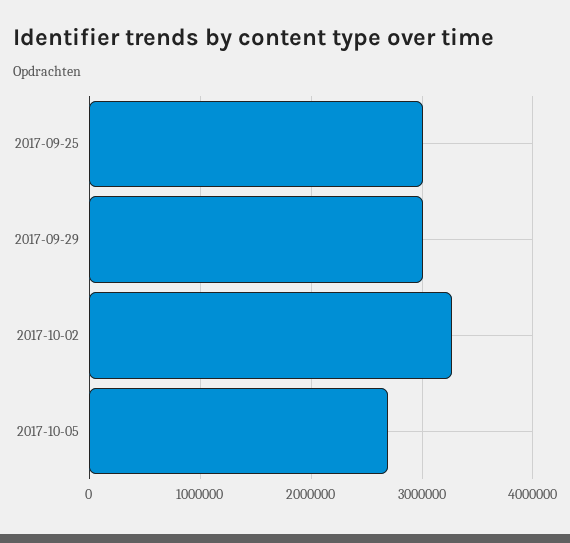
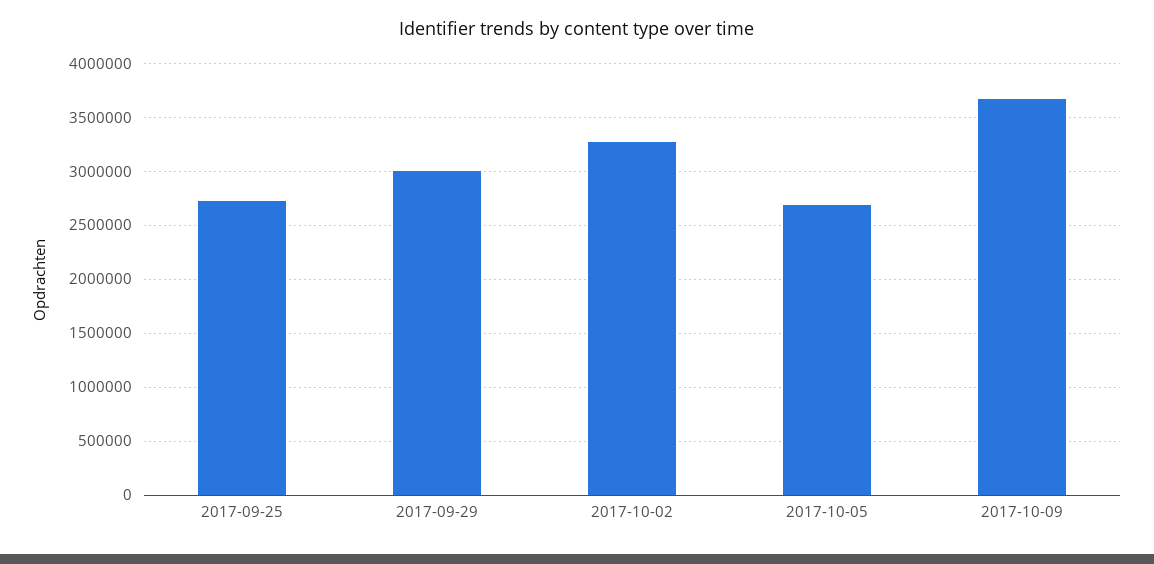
2017-09-25: 3000000 -> 2700000
2017-10-09: none -> 3700000

